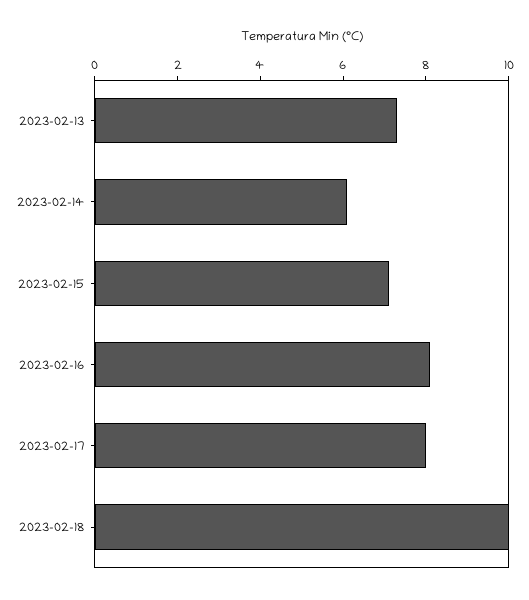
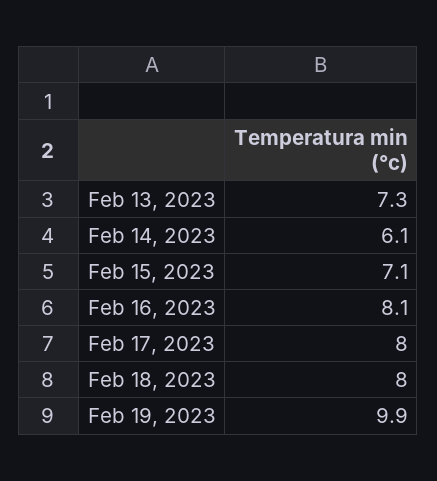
2023-02-18: 10 -> 8
Feb 19, 2023: none -> 9.9

